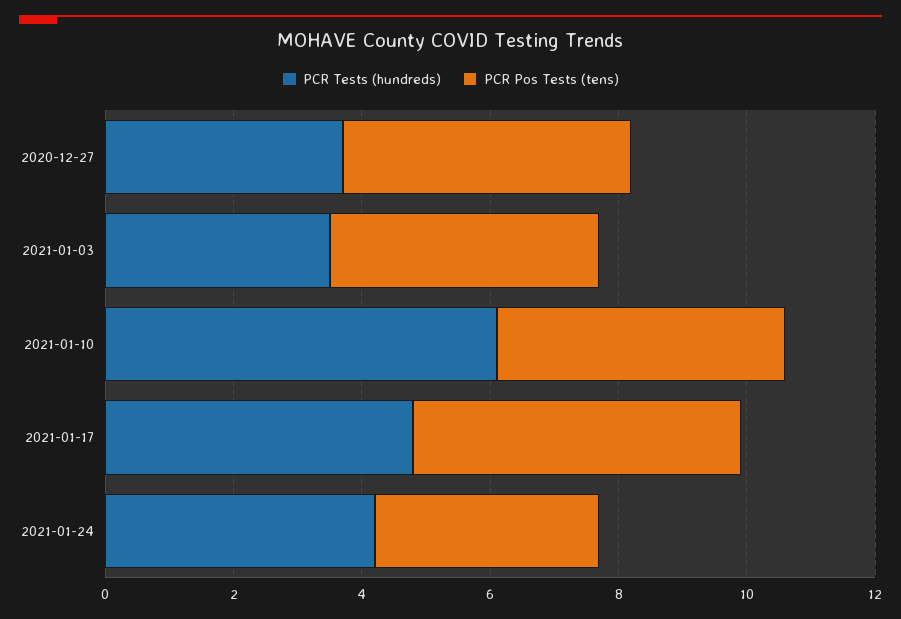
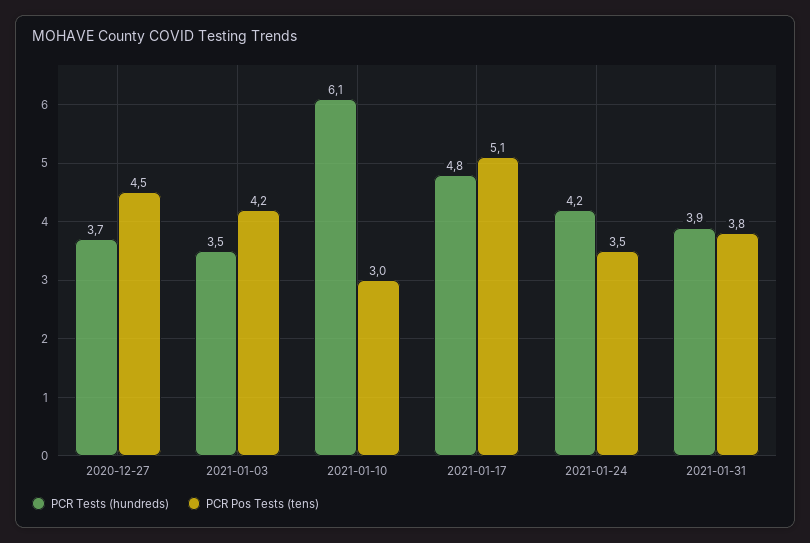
PCR Pos Tests (tens), 2021-01-10: 4.5 -> 3
PCR Tests (hundreds), 2021-01-31: none -> 3.9
PCR Pos Tests (tens), 2021-01-31: none -> 3.8

